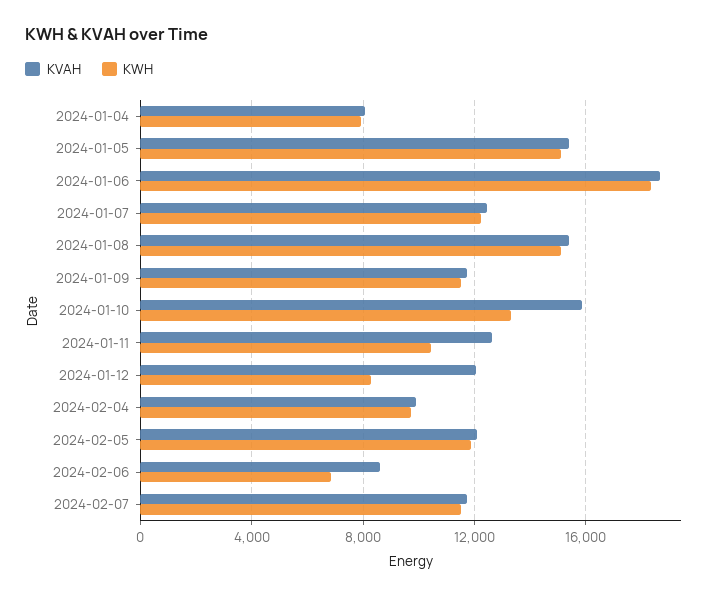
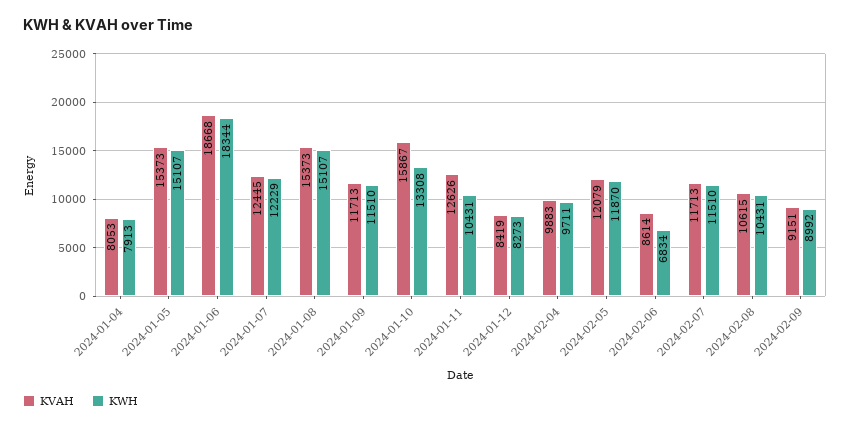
KVAH, 2024-01-12: 12000 -> 8419
KVAH, 2024-02-08: none -> 10615
KWH, 2024-02-08: none -> 10431
KVAH, 2024-02-09: none -> 9151
KWH, 2024-02-09: none -> 8992

